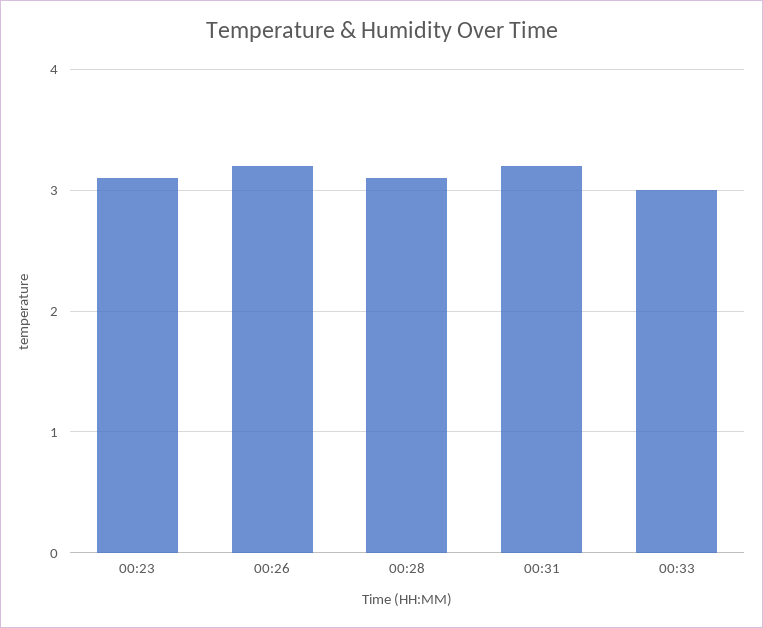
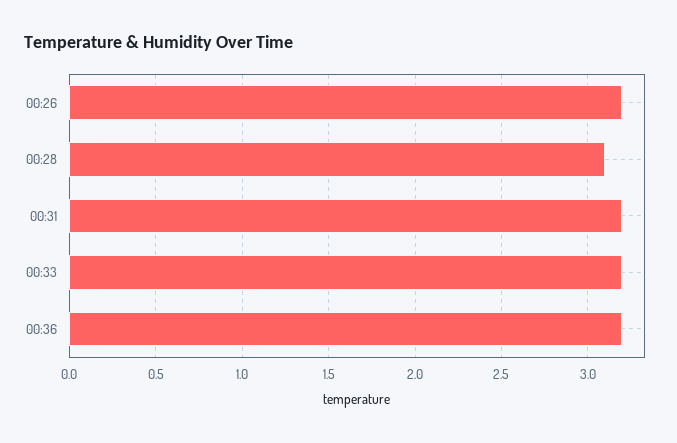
00:23: 3.1 -> none
00:33: 3 -> 3.2
00:36: none -> 3.2

